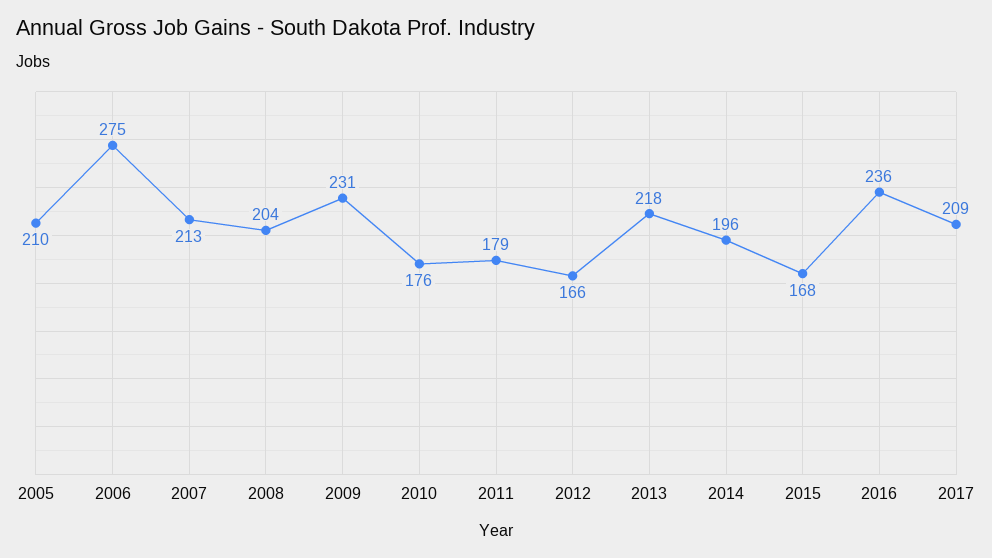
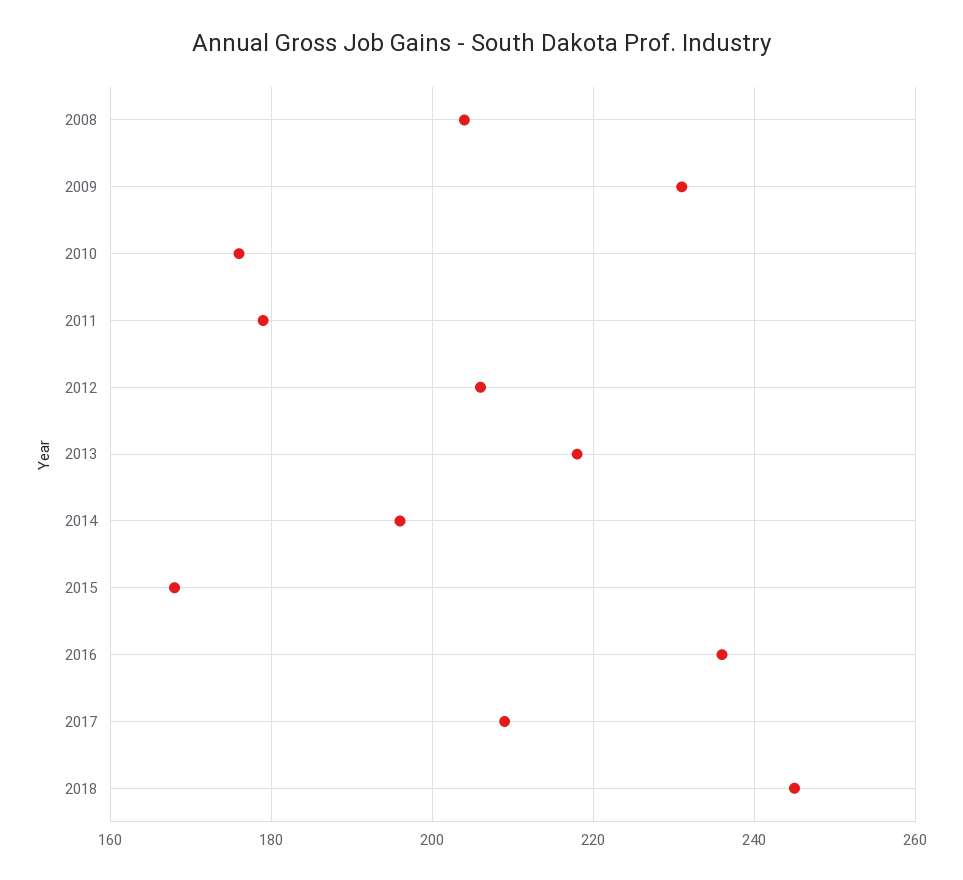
2005: 210 -> none
2006: 275 -> none
2007: 213 -> none
2012: 166 -> 205
2018: none -> 245

